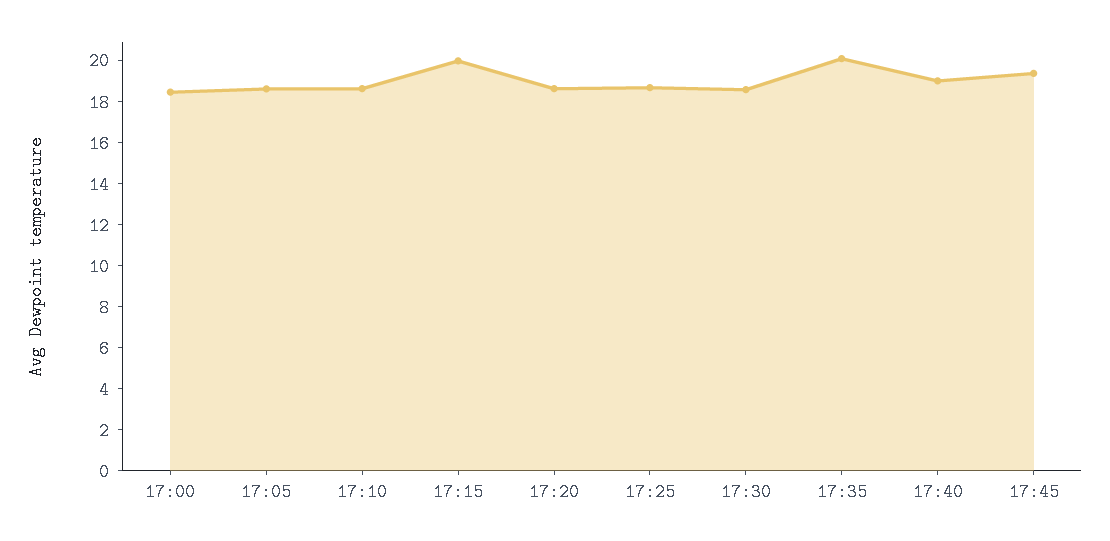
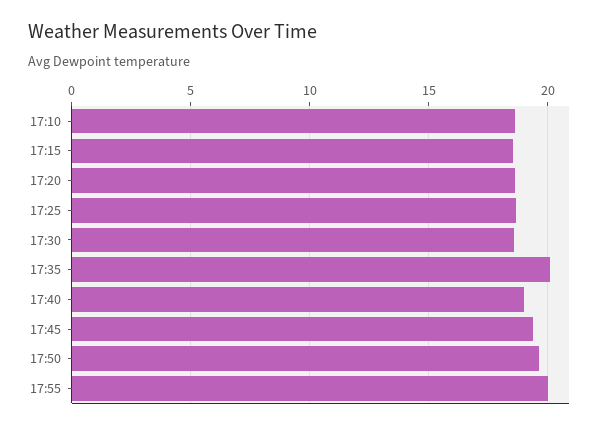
17:00: 18.5 -> none
17:05: 18.5 -> none
17:15: 20 -> 18.5
17:50: none -> 19.5
17:55: none -> 20

